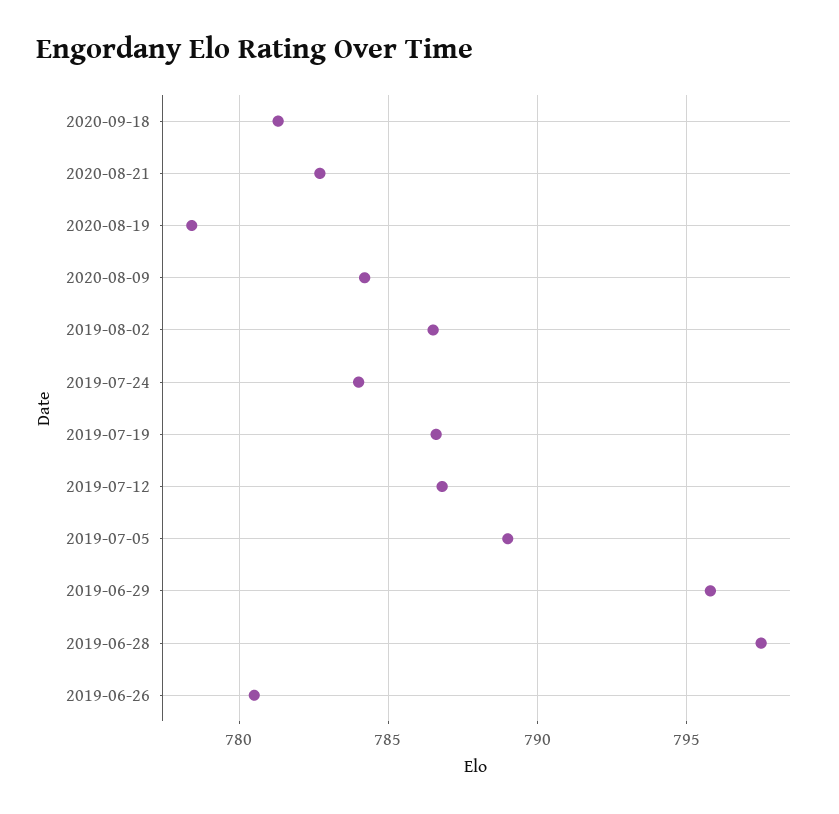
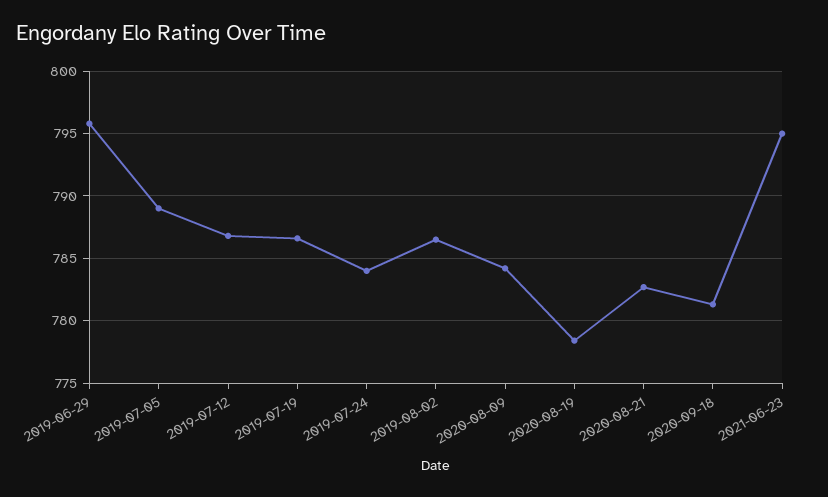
2019-06-28: 797.5 -> none
2019-06-26: 780.5 -> none
2021-06-23: none -> 795

